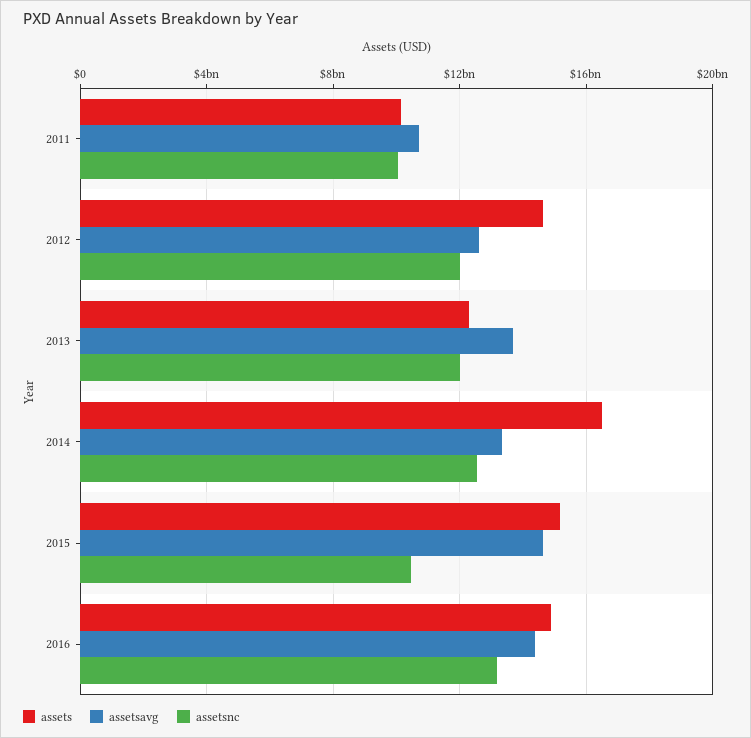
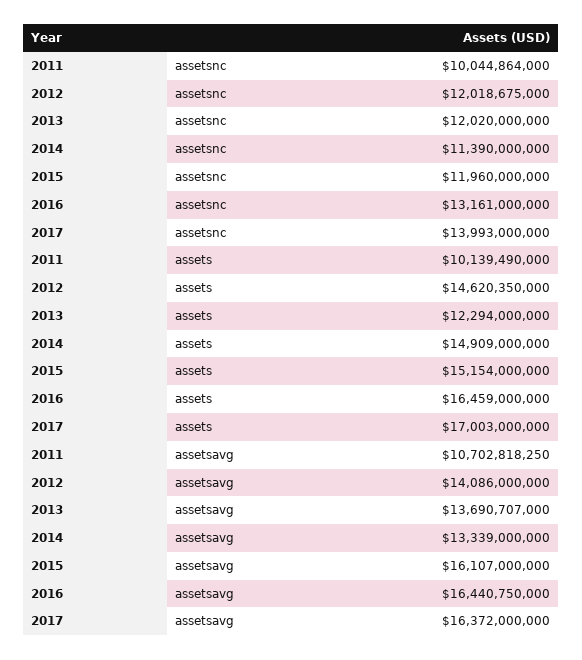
assetsavg, 2012: 12500000000 -> 14086000000
assets, 2014: 16500000000 -> 14909000000
assetsnc, 2014: 12500000000 -> 11390000000
assetsavg, 2015: 14500000000 -> 16107000000
assetsnc, 2015: 10500000000 -> 11960000000
assets, 2016: 15000000000 -> 16459000000
assetsavg, 2016: 14500000000 -> 16440750000
assetsnc, 2017: none -> 13993000000
assets, 2017: none -> 17003000000
assetsavg, 2017: none -> 16372000000

